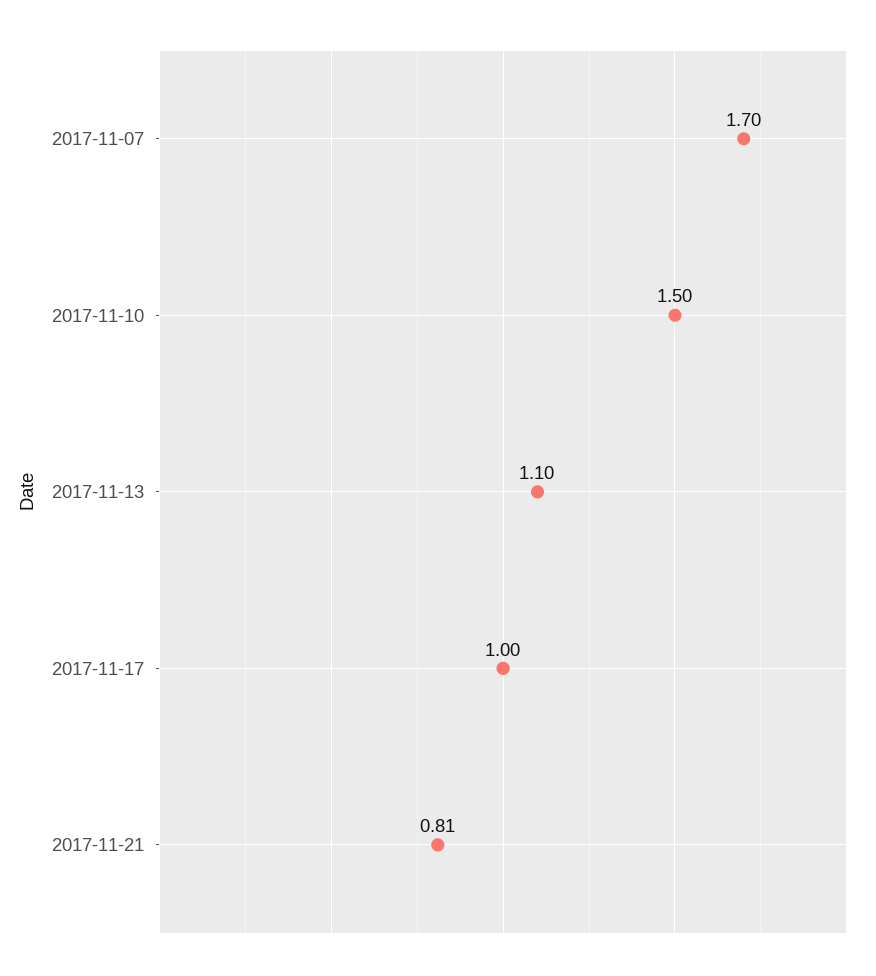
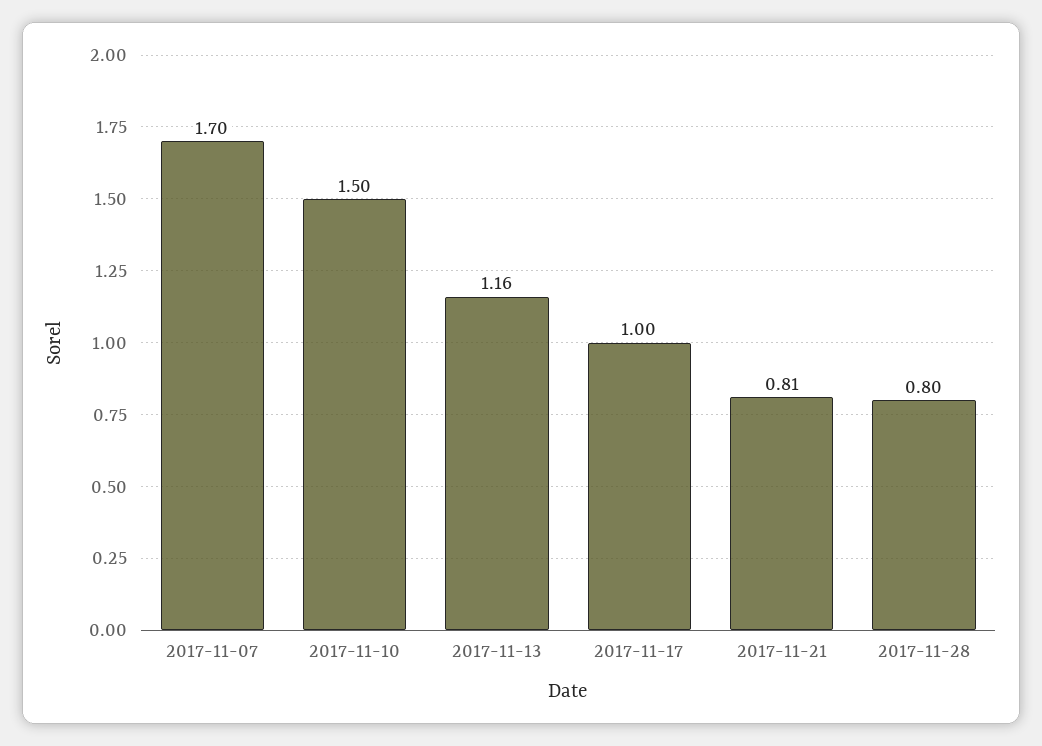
2017-11-13: 1.1 -> 1.16
2017-11-28: none -> 0.8

